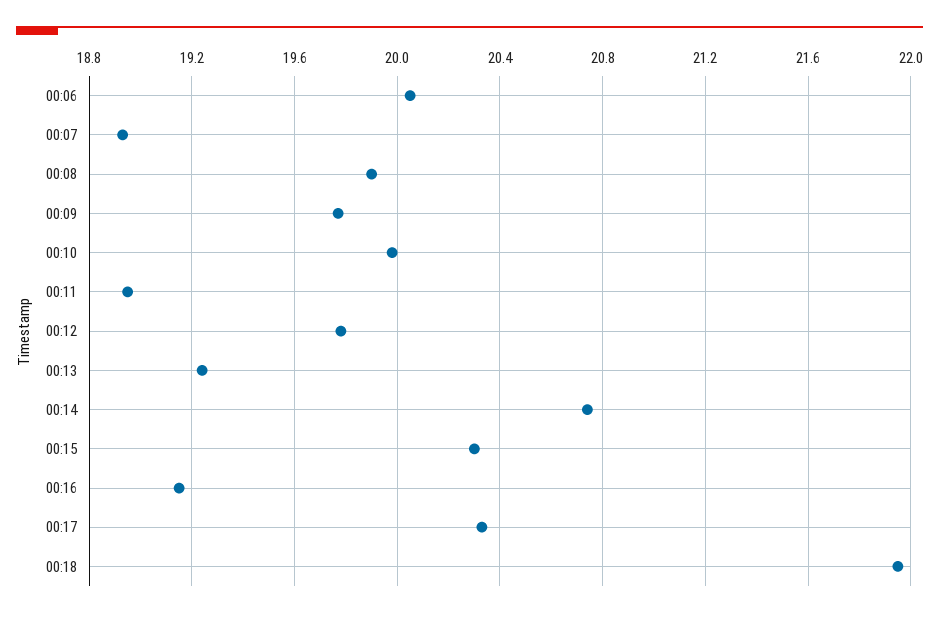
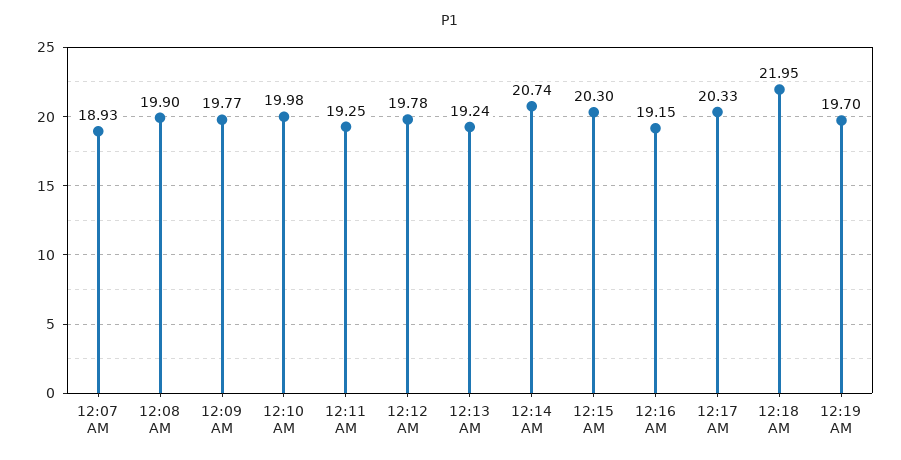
00:06: 20.05 -> none
00:11: 18.95 -> 19.25
12:19 AM: none -> 19.7

